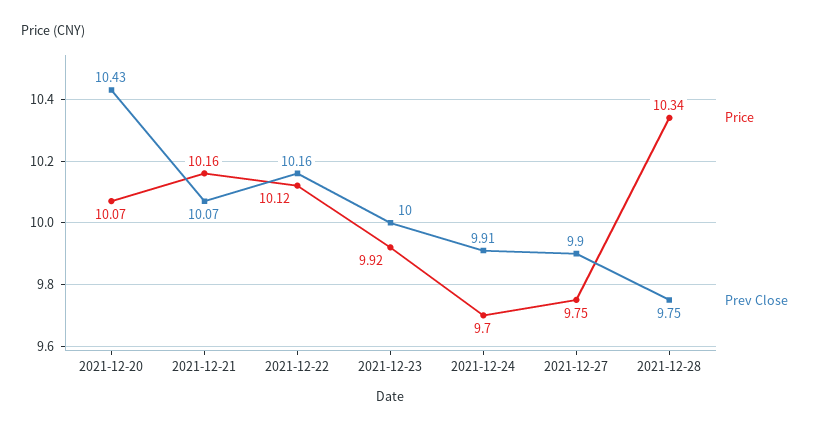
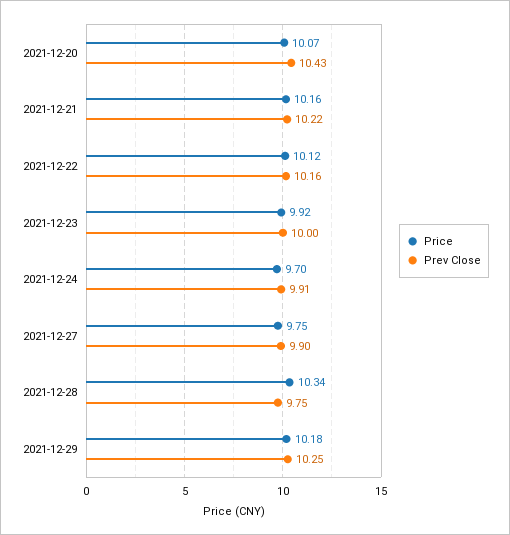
Prev Close, 2021-12-21: 10.07 -> 10.22
Price, 2021-12-29: none -> 10.18
Prev Close, 2021-12-29: none -> 10.25

